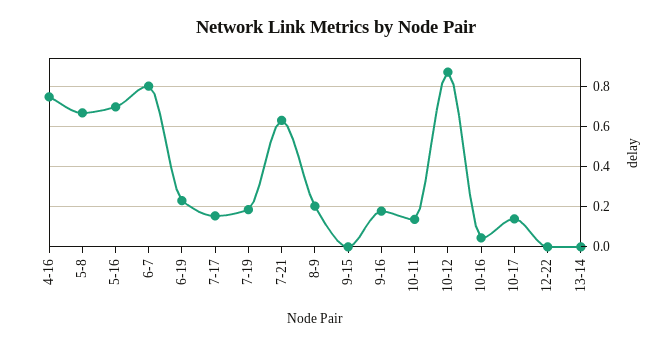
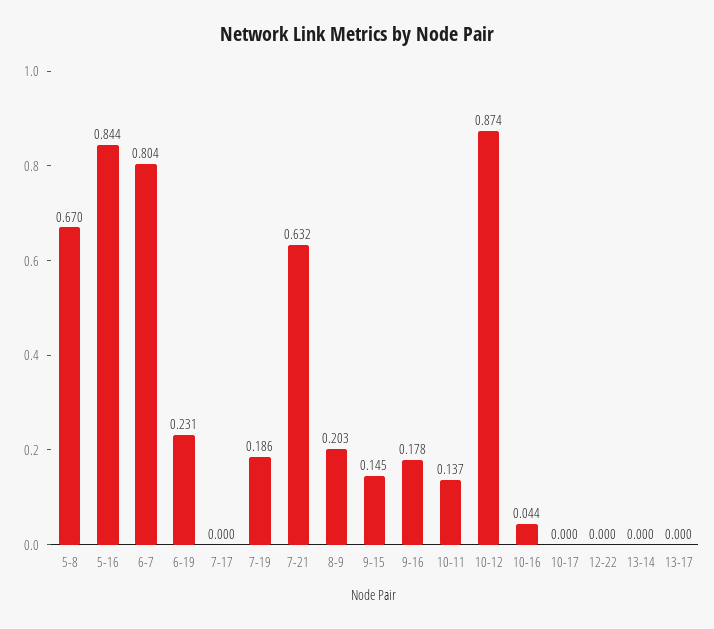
4-16: 0.75 -> none
5-16: 0.7 -> 0.844
7-17: 0.15 -> 0
9-15: 0 -> 0.145
10-17: 0.15 -> 0
13-17: none -> 0

